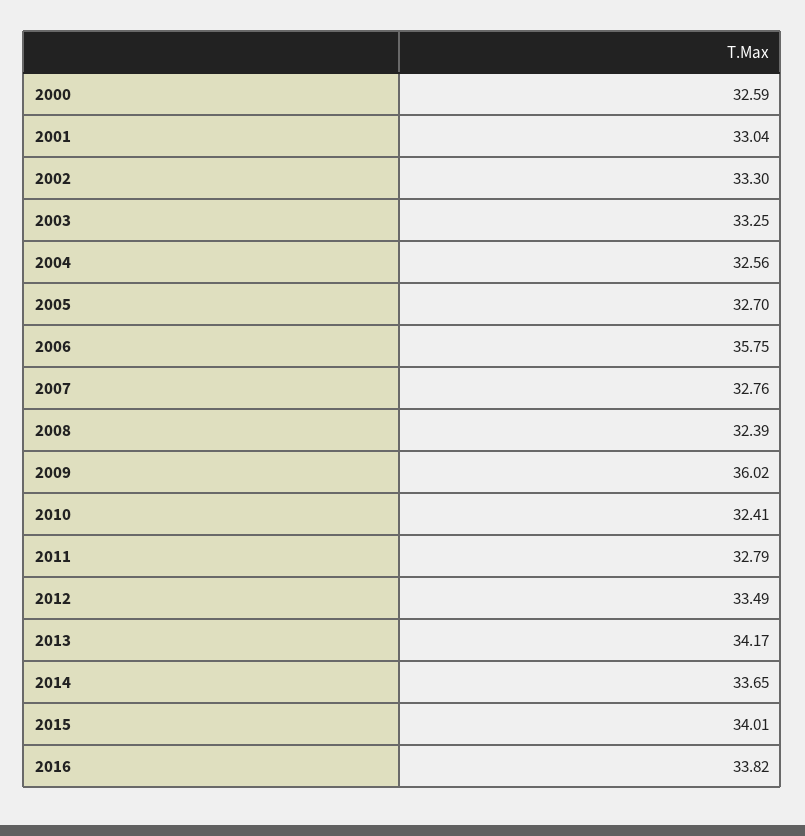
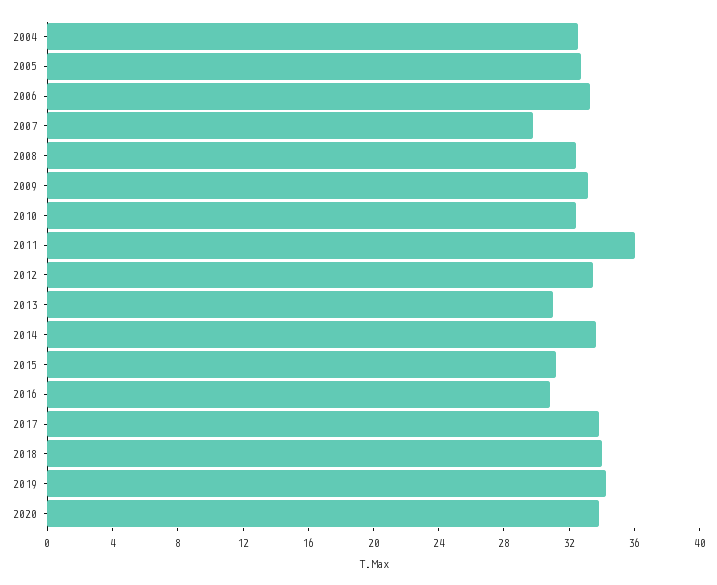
2000: 32.59 -> none
2001: 33.04 -> none
2002: 33.3 -> none
2003: 33.25 -> none
2006: 35.75 -> 33
2007: 32.76 -> 30
2009: 36.02 -> 33
2011: 32.79 -> 36
2013: 34.17 -> 31
2015: 34.01 -> 31
2016: 33.82 -> 31
2017: none -> 34
2018: none -> 34
2019: none -> 34
2020: none -> 34

